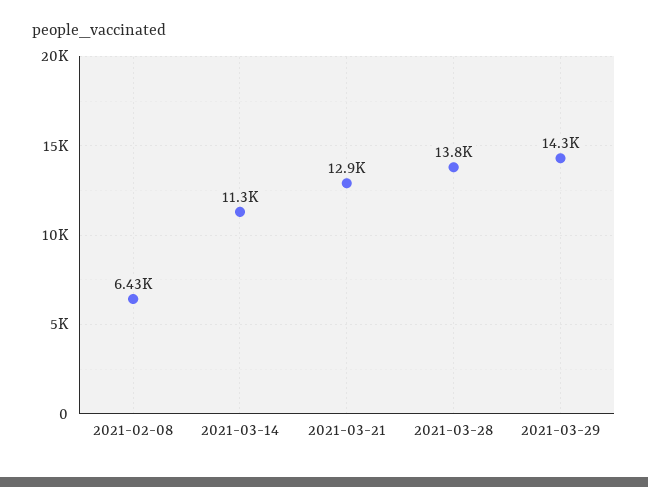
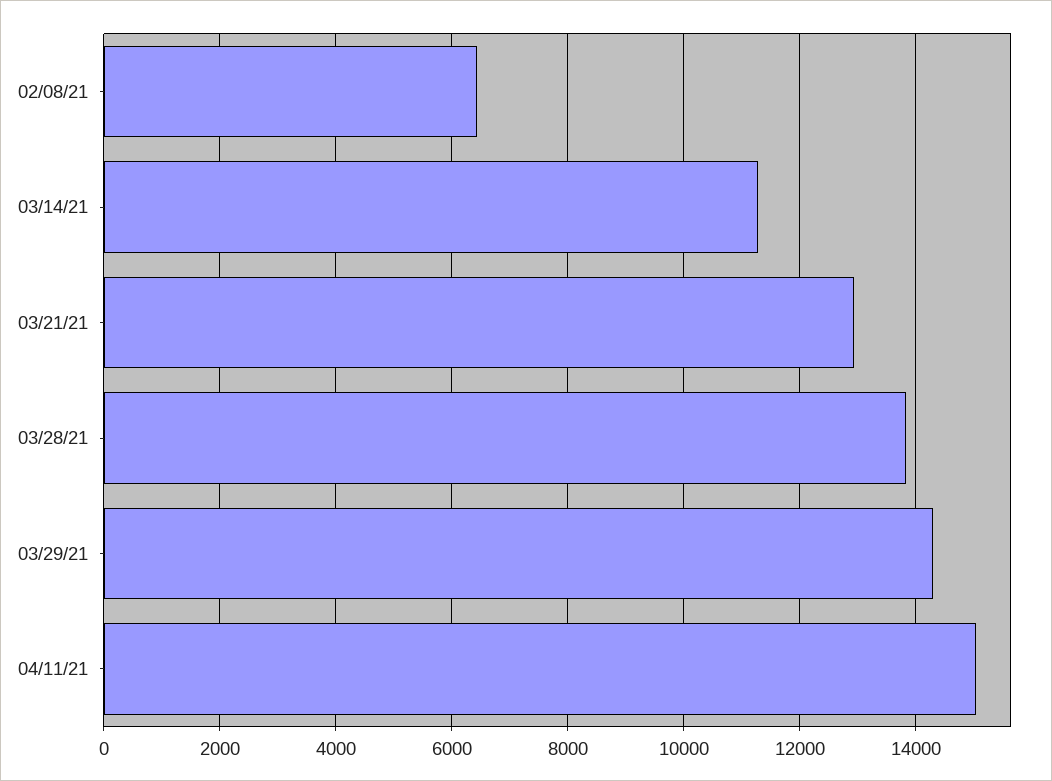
04/11/21: none -> 15000

